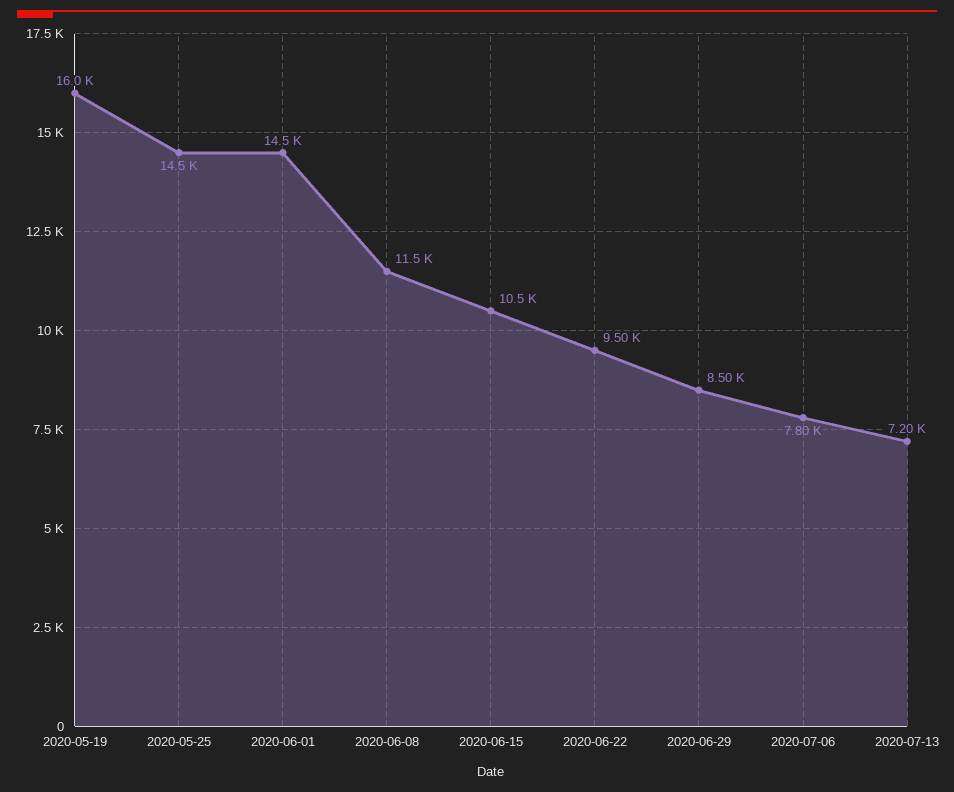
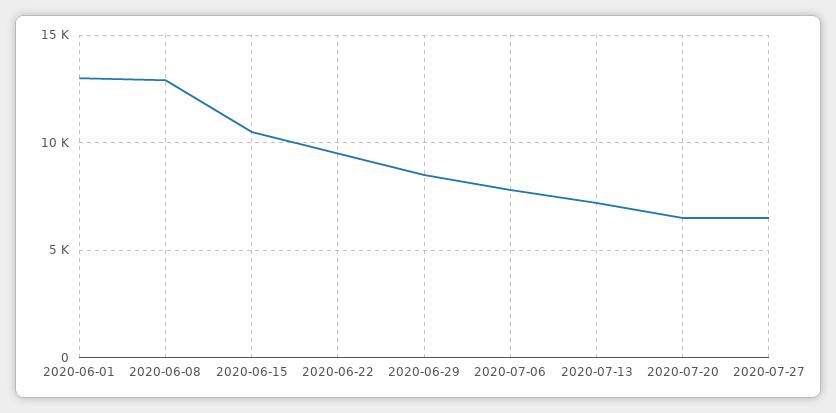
2020-05-19: 16000 -> none
2020-05-25: 14500 -> none
2020-06-01: 14500 -> 13000
2020-06-08: 11500 -> 13000
2020-07-20: none -> 6500
2020-07-27: none -> 6500

